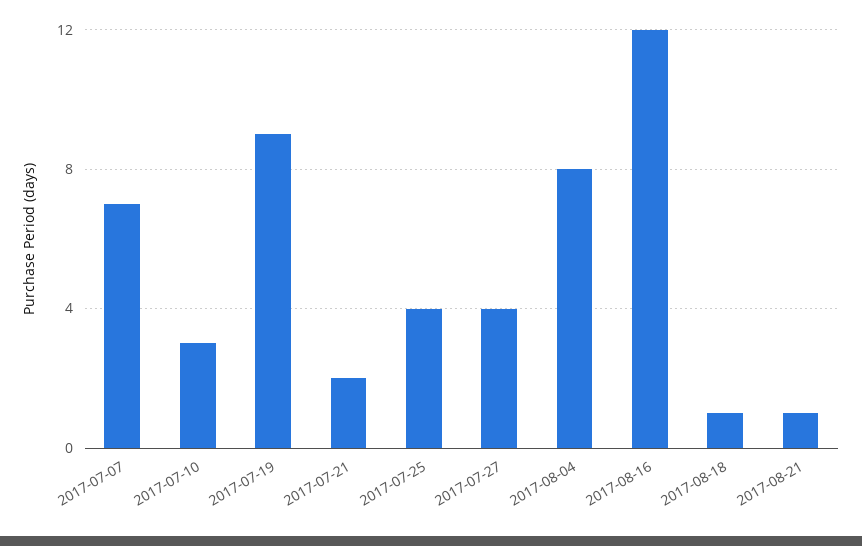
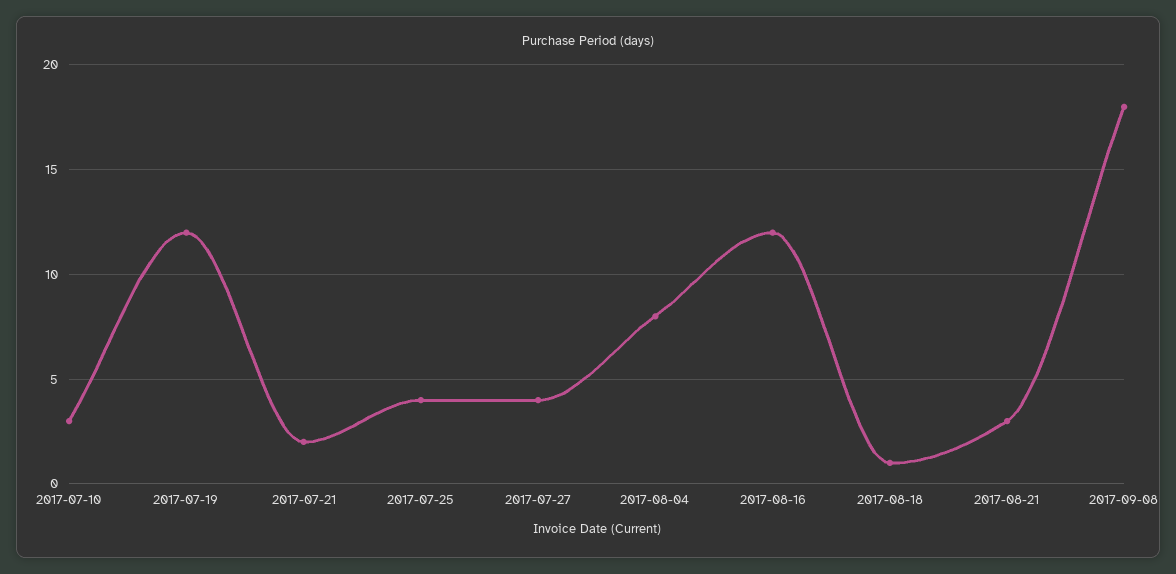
2017-07-07: 7 -> none
2017-07-19: 9 -> 12
2017-08-21: 1 -> 3
2017-09-08: none -> 18

